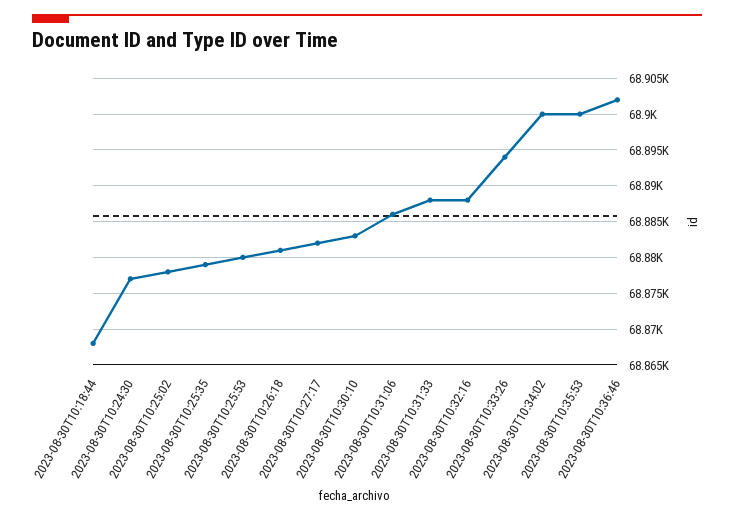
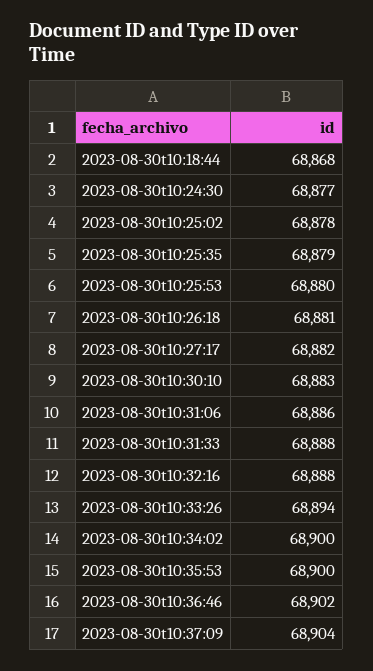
2023-08-30t10:37:09: none -> 68904

